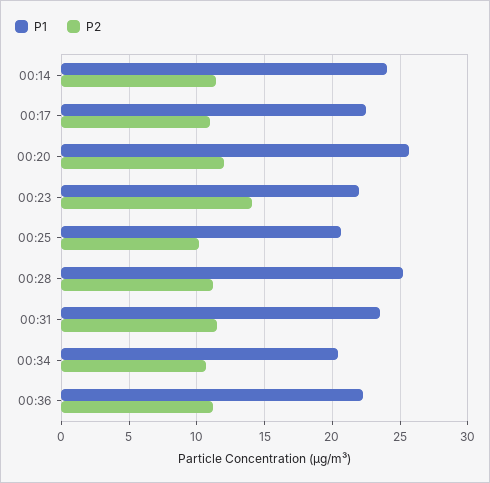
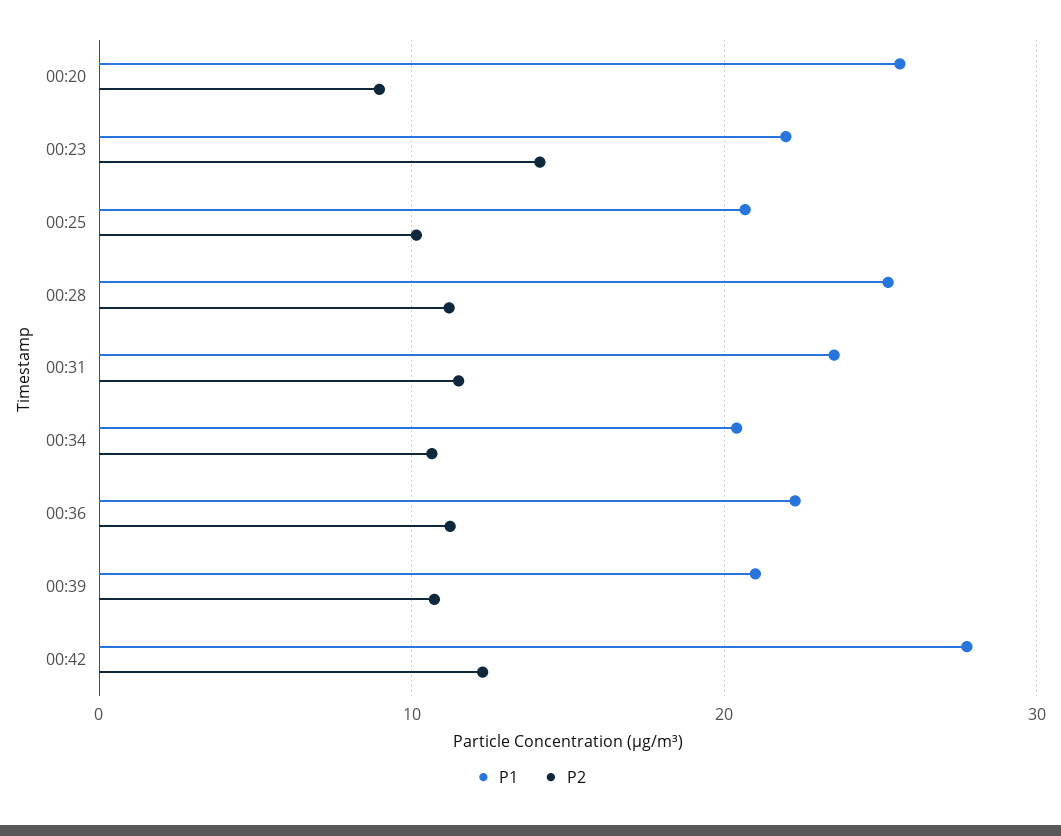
P1, 00:14: 24 -> none
P2, 00:14: 11.5 -> none
P1, 00:17: 22.5 -> none
P2, 00:17: 11 -> none
P2, 00:20: 12 -> 9
P1, 00:39: none -> 21
P2, 00:39: none -> 11
P1, 00:42: none -> 28
P2, 00:42: none -> 12

